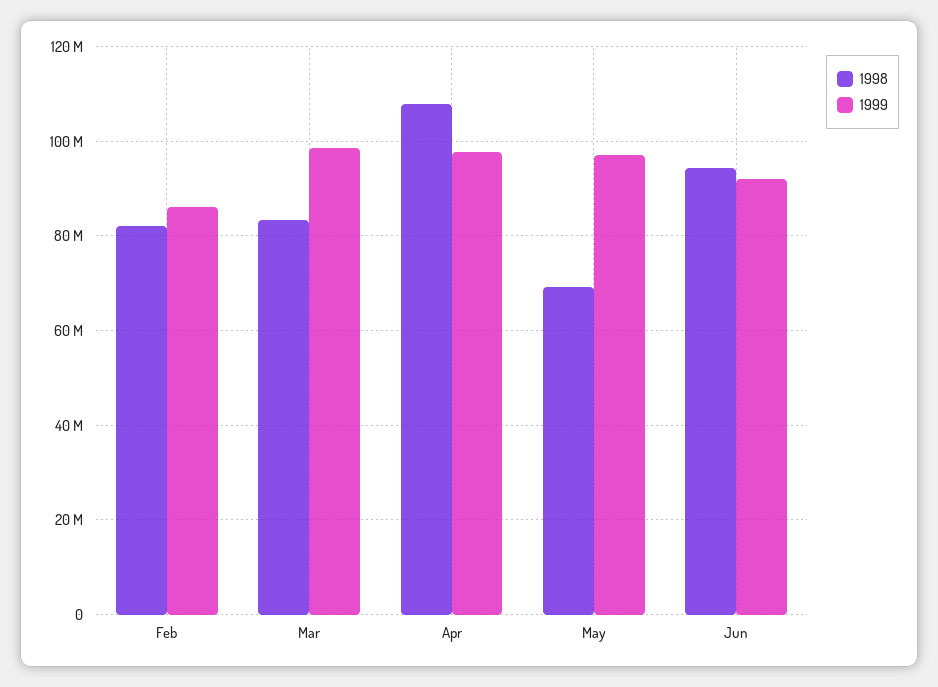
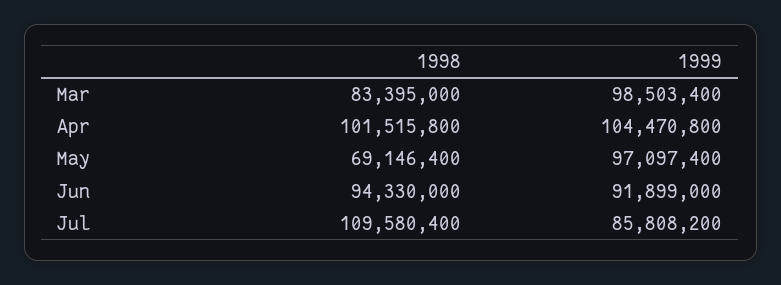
1998, Feb: 82000000 -> none
1999, Feb: 86000000 -> none
1998, Apr: 108000000 -> 101515800
1999, Apr: 98000000 -> 104470800
1998, Jul: none -> 109580400
1999, Jul: none -> 85808200

